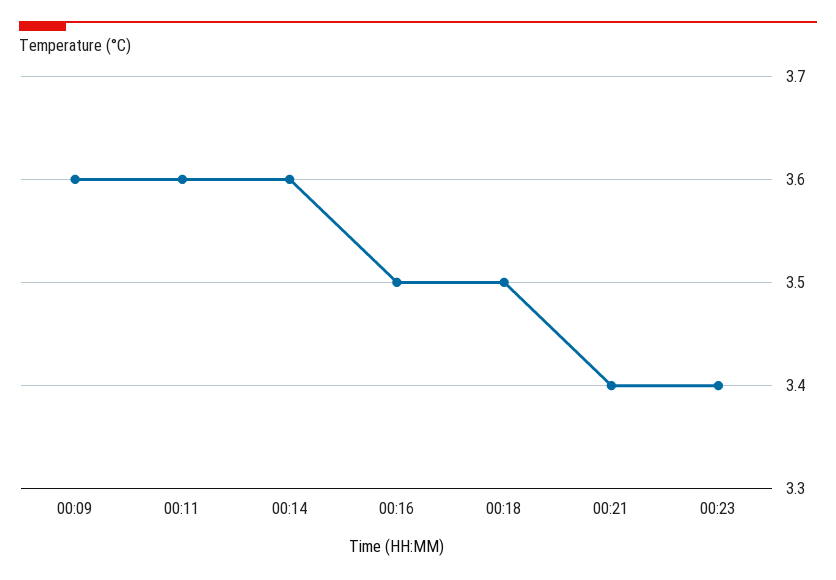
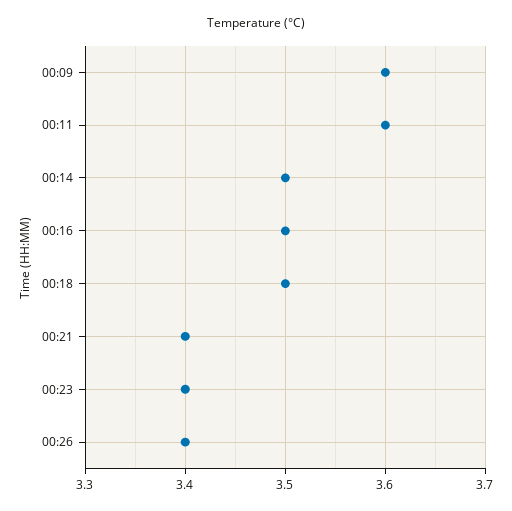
00:14: 3.6 -> 3.5
00:26: none -> 3.4

